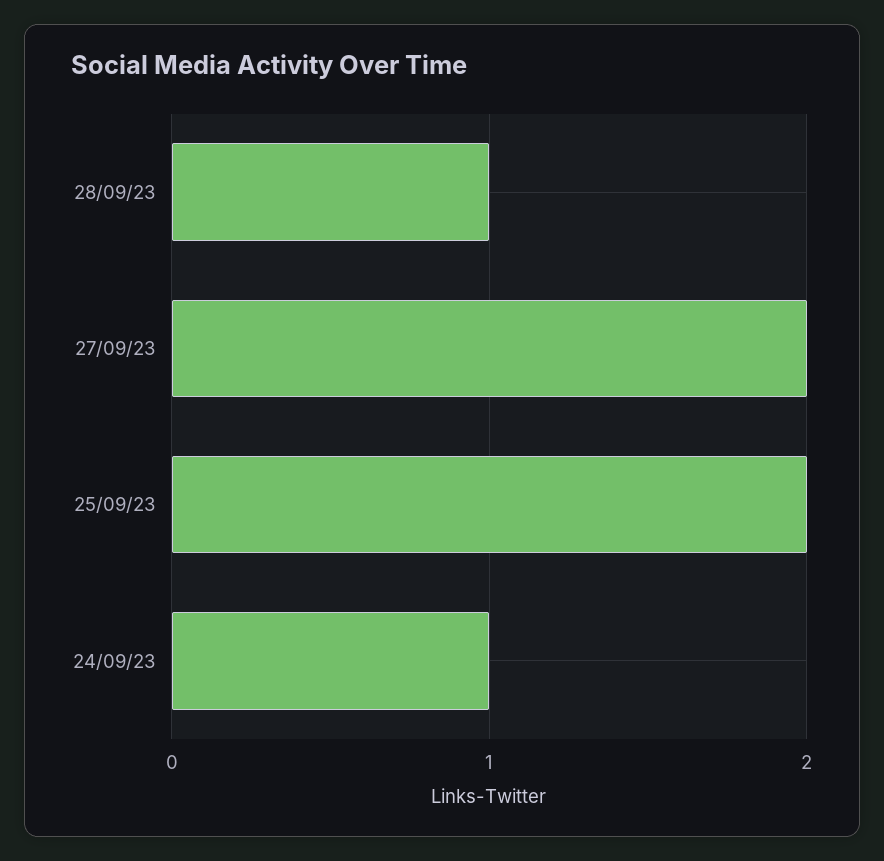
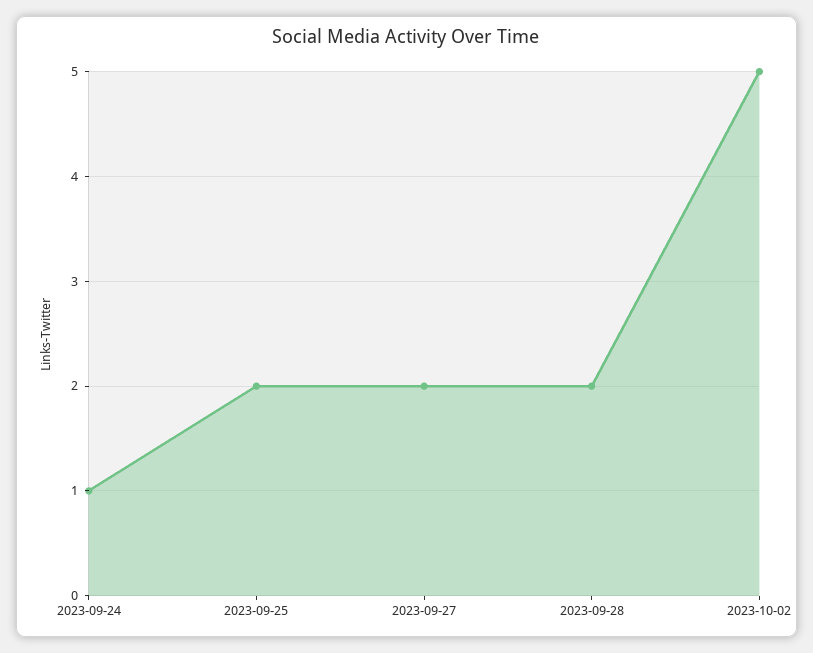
28/09/23: 1 -> 2
2023-10-02: none -> 5

